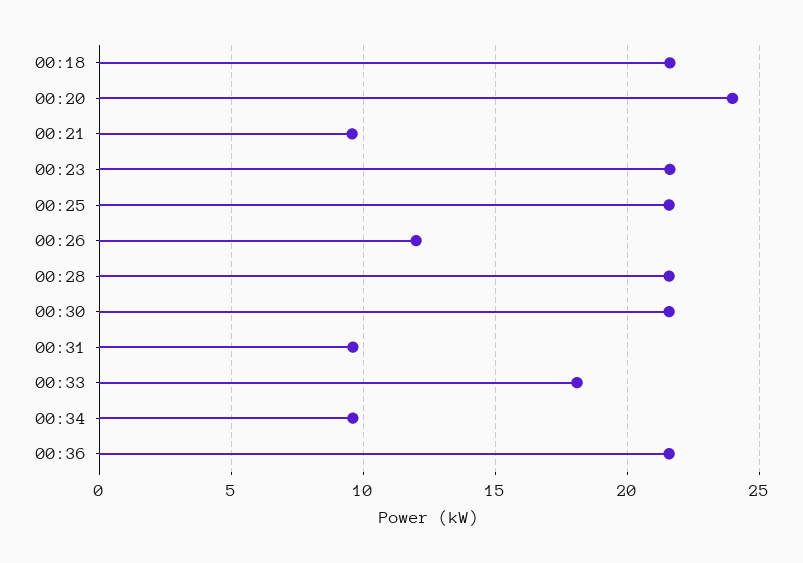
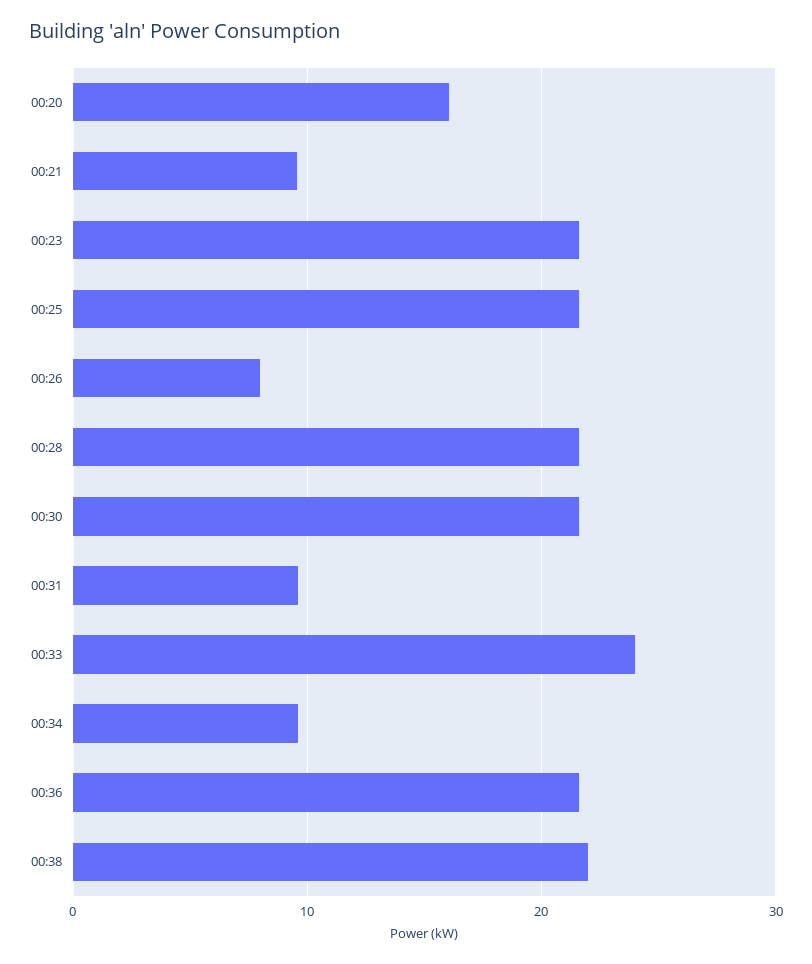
00:18: 21.5 -> none
00:20: 24 -> 16
00:26: 12 -> 8
00:33: 18 -> 24
00:38: none -> 22

